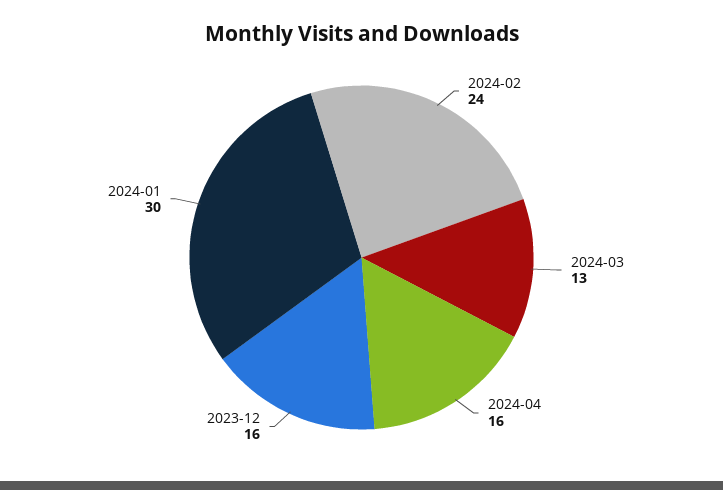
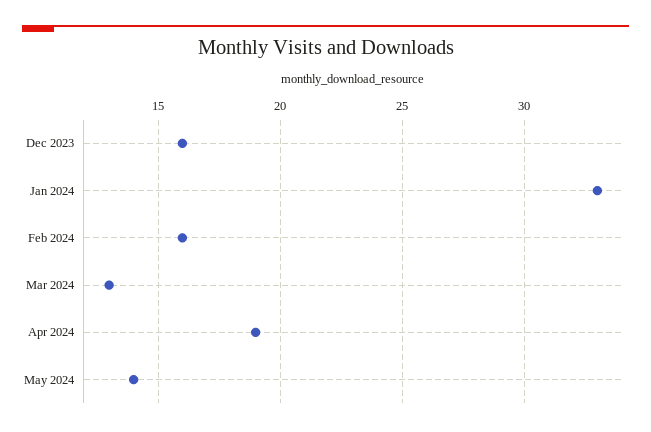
2024-02: 24 -> 16
2024-04: 16 -> 19
2024-01: 30 -> 33
May 2024: none -> 14

